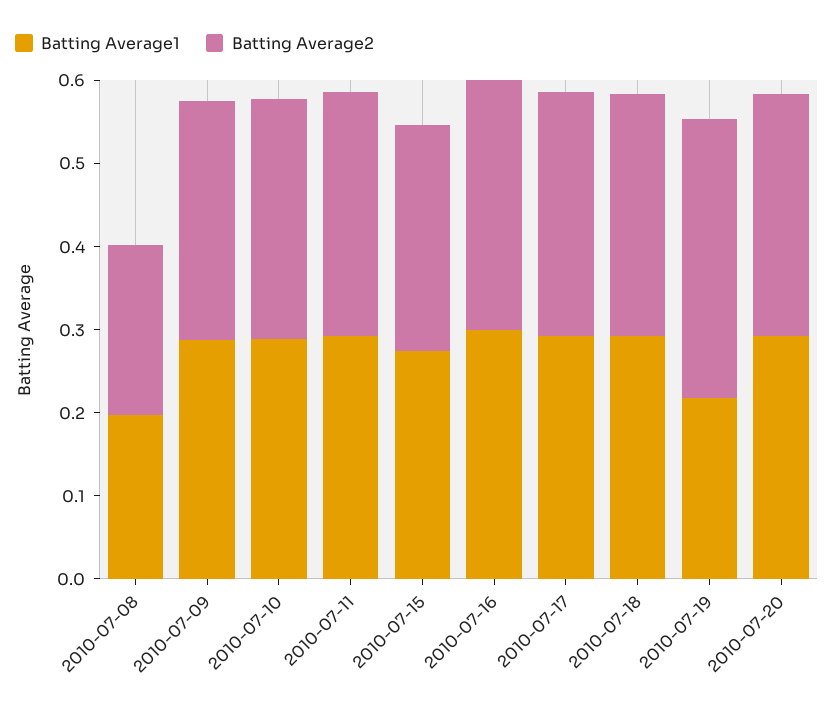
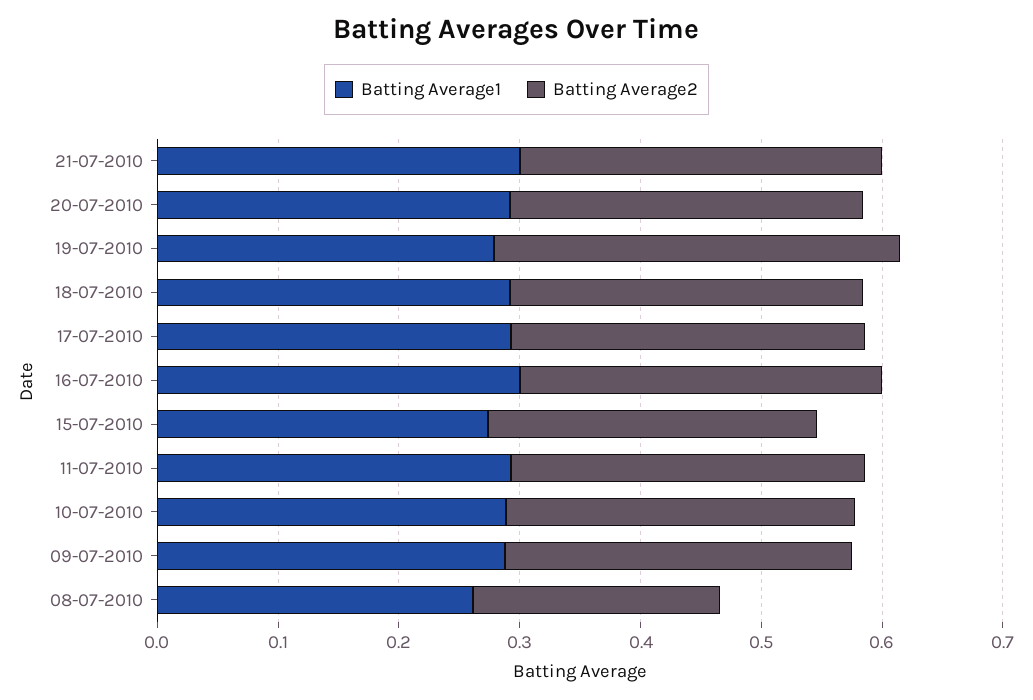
Batting Average1, 2010-07-08: 0.2 -> 0.26
Batting Average1, 2010-07-19: 0.22 -> 0.28
Batting Average1, 21-07-2010: none -> 0.3
Batting Average2, 21-07-2010: none -> 0.3

